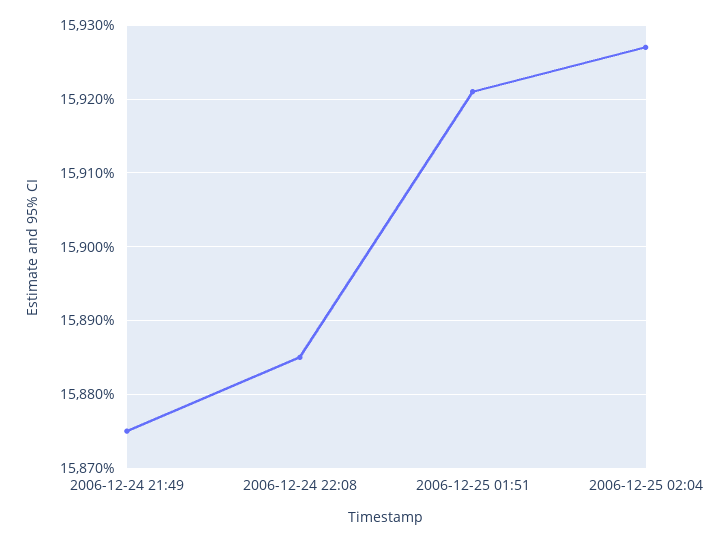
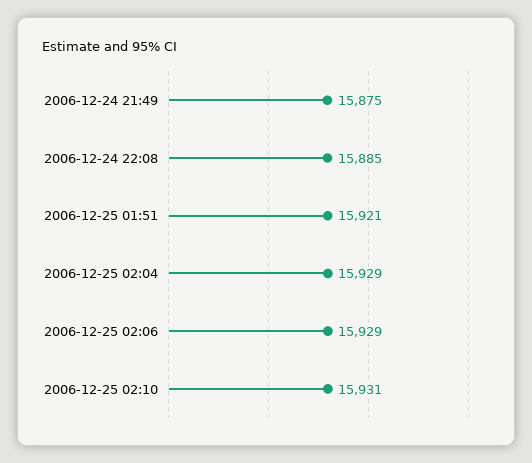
2006-12-25 02:04: 15927 -> 15929
2006-12-25 02:06: none -> 15929
2006-12-25 02:10: none -> 15931

